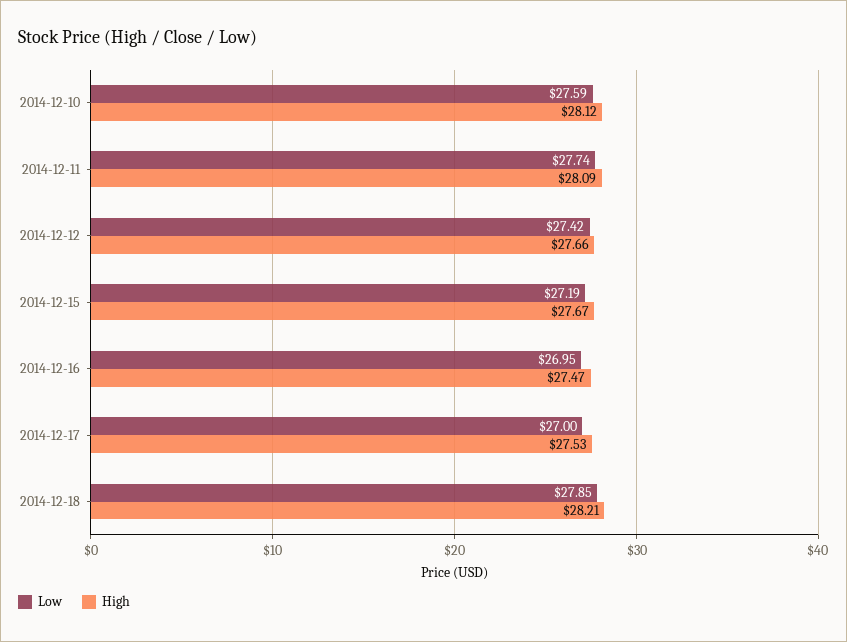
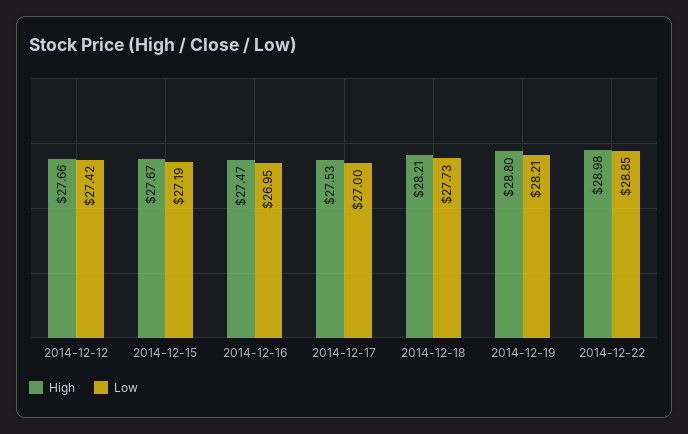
Low, 2014-12-10: 27.59 -> none
High, 2014-12-10: 28.12 -> none
Low, 2014-12-11: 27.74 -> none
High, 2014-12-11: 28.09 -> none
Low, 2014-12-18: 27.85 -> 27.73
High, 2014-12-19: none -> 28.8
Low, 2014-12-19: none -> 28.21
High, 2014-12-22: none -> 28.98
Low, 2014-12-22: none -> 28.85

